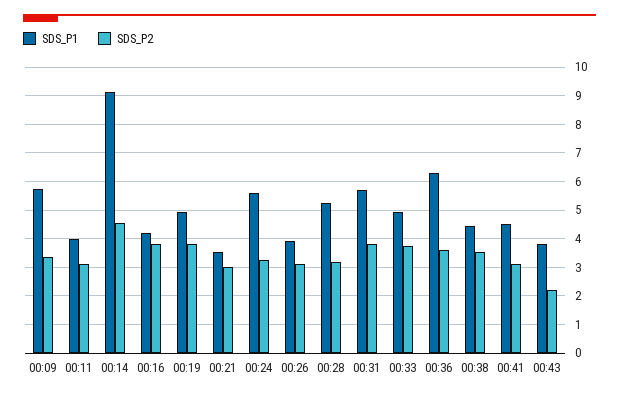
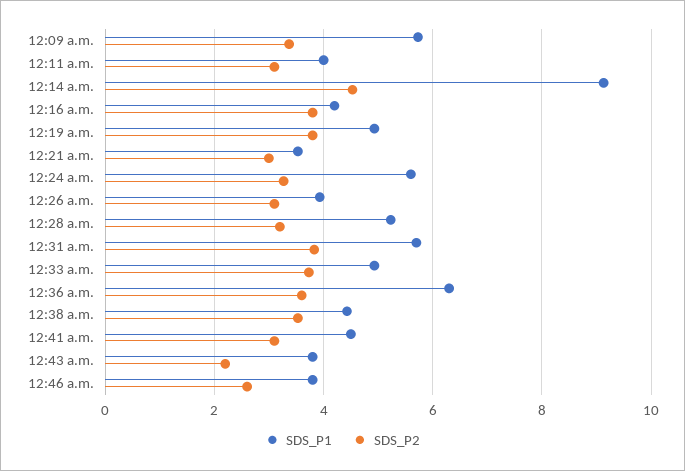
SDS_P1, 12:46 a.m.: none -> 3.8
SDS_P2, 12:46 a.m.: none -> 2.6

